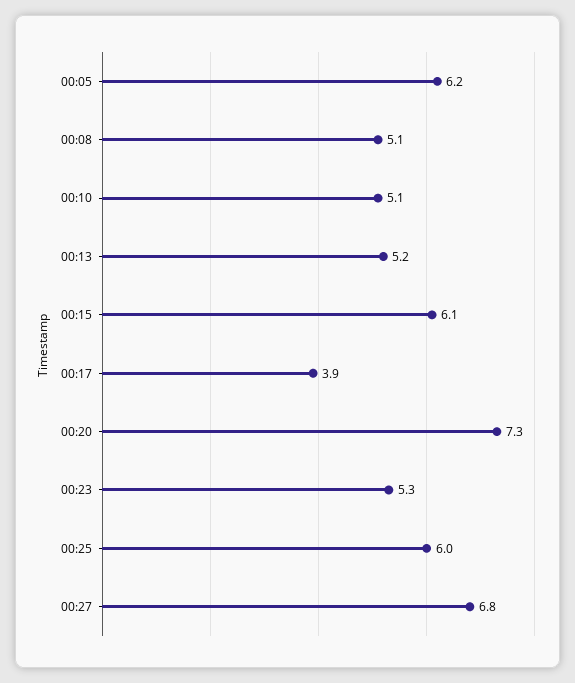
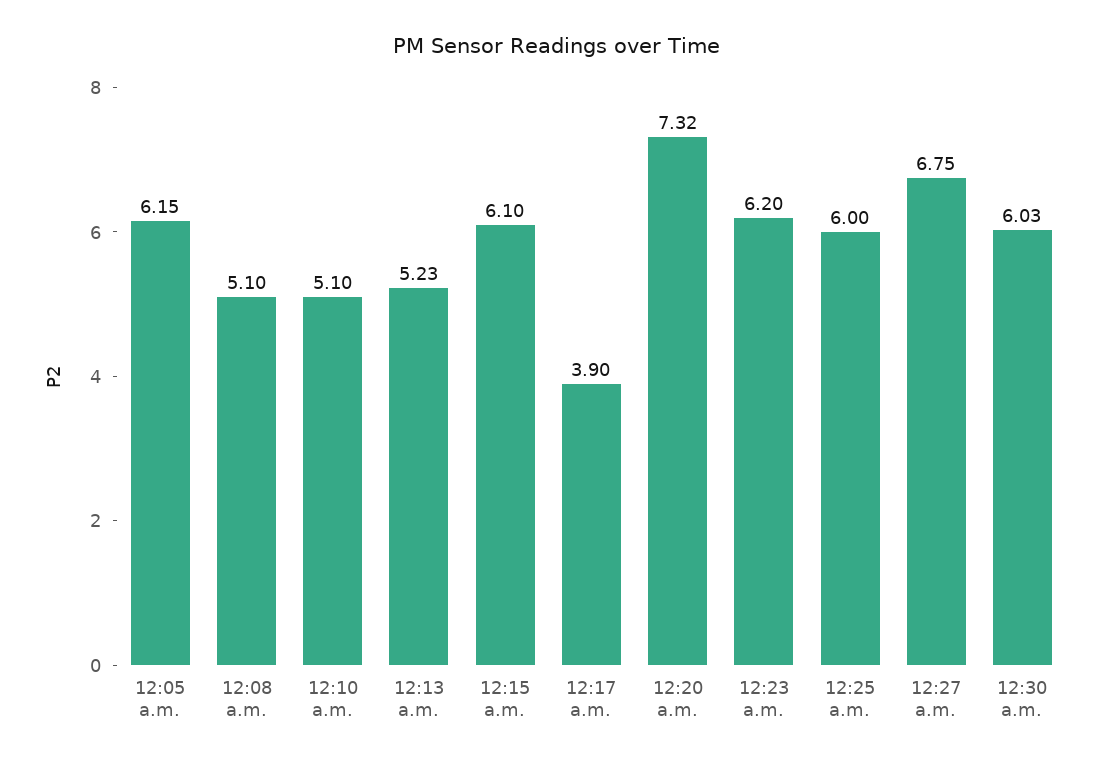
00:23: 5.3 -> 6.2
12:30 a.m.: none -> 6.03

